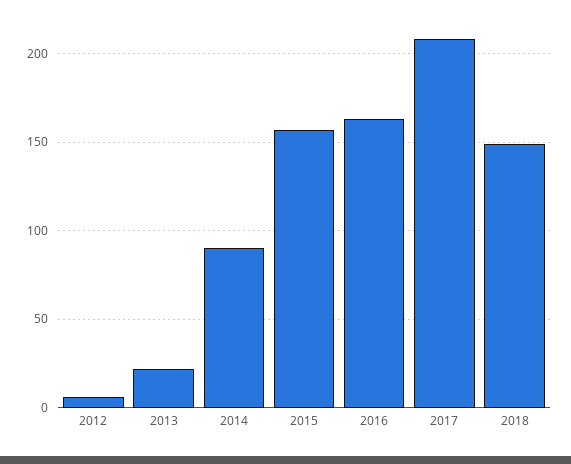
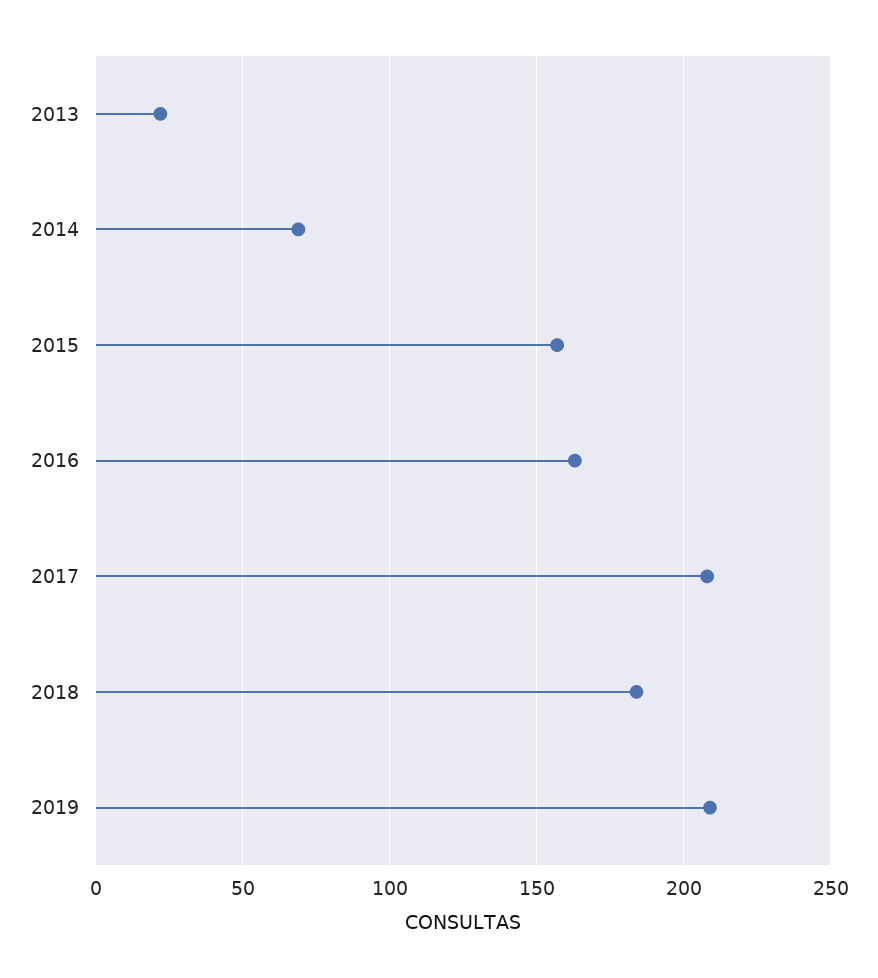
2012: 5 -> none
2014: 90 -> 70
2018: 150 -> 185
2019: none -> 210

